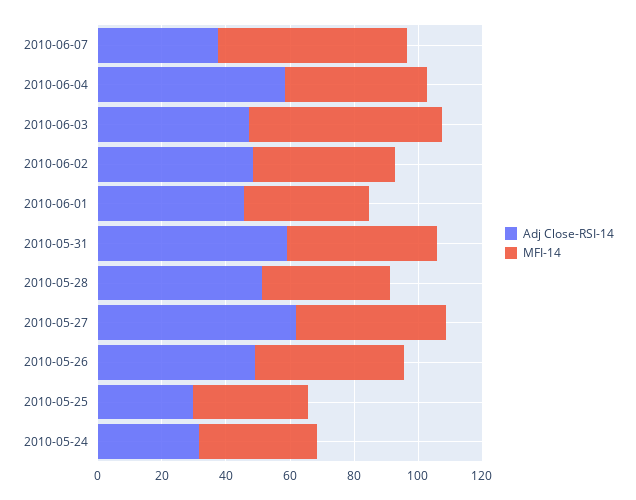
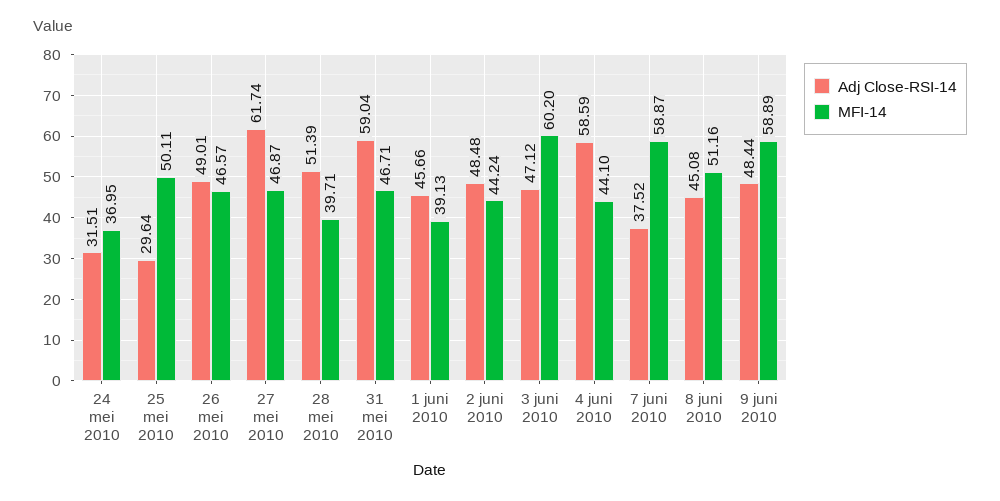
MFI-14, 2010-05-25: 35 -> 50.11
Adj Close-RSI-14, 8 juni 2010: none -> 45.08
MFI-14, 8 juni 2010: none -> 51.16
Adj Close-RSI-14, 9 juni 2010: none -> 48.44
MFI-14, 9 juni 2010: none -> 58.89

